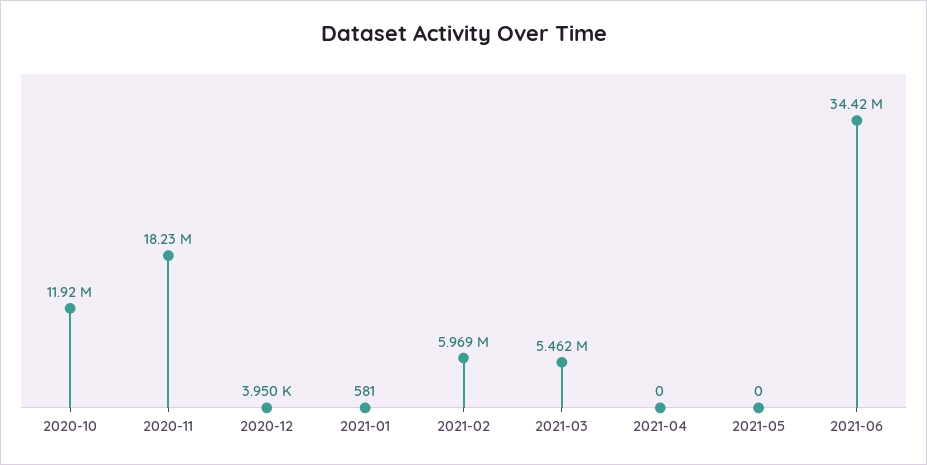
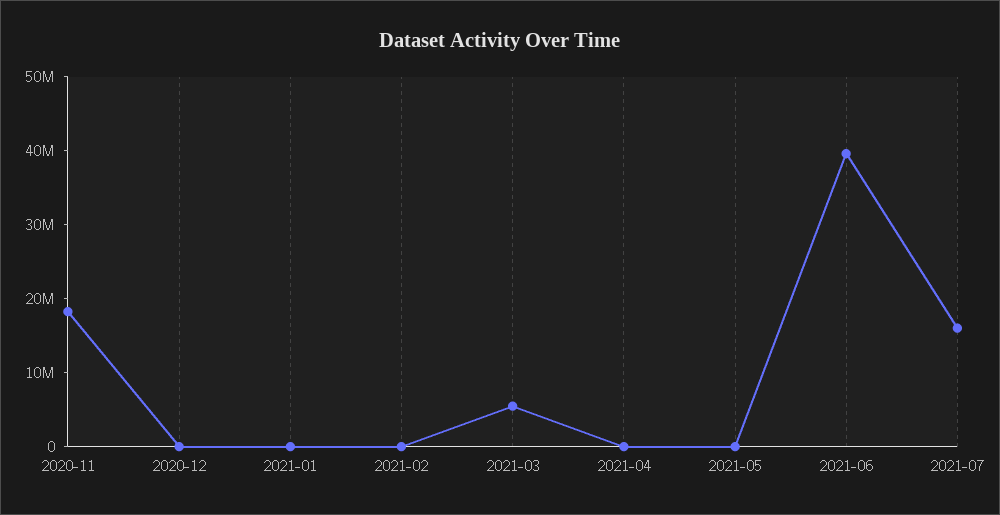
2020-10: 11920000 -> none
2021-02: 5969000 -> 0
2021-06: 34420000 -> 40000000
2021-07: none -> 16000000

